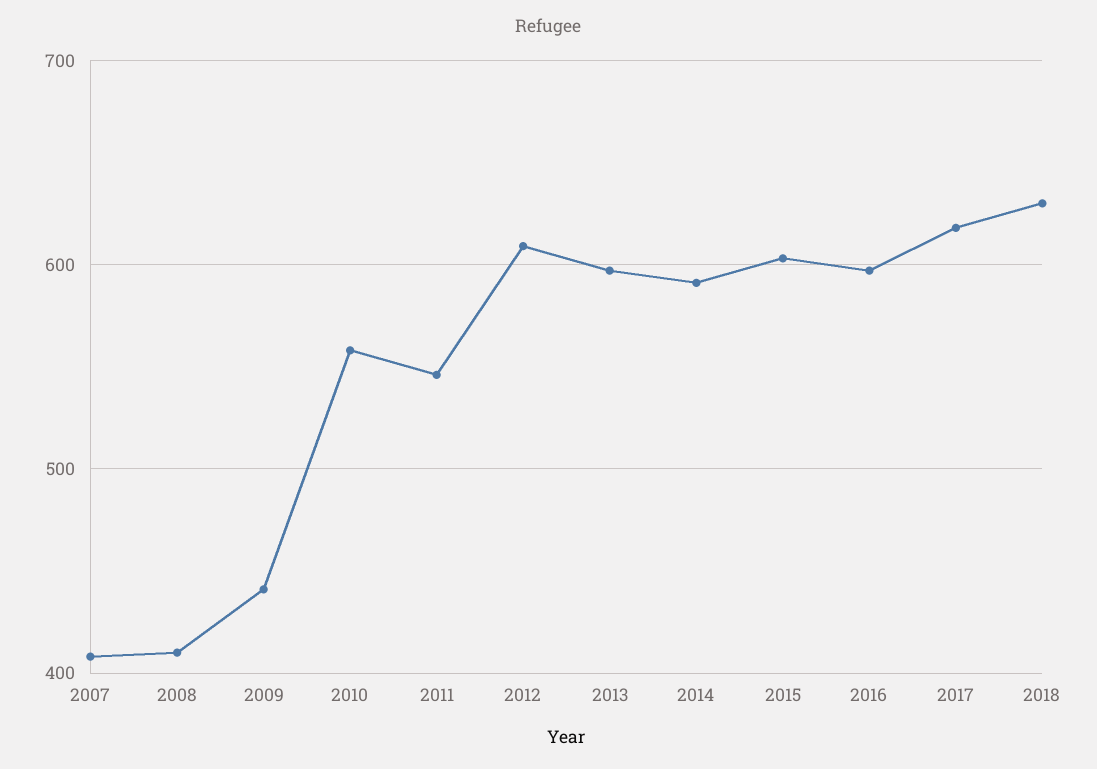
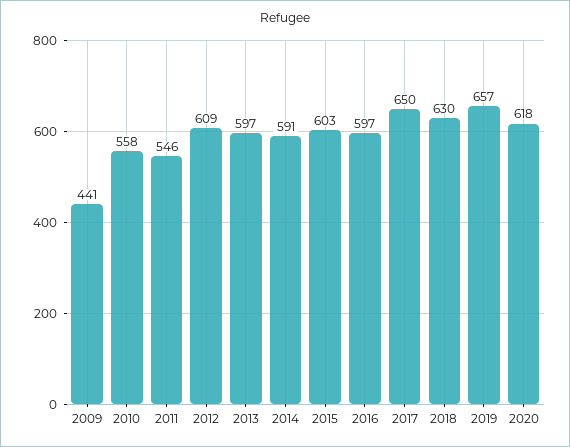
2007: 410 -> none
2008: 410 -> none
2017: 620 -> 650
2019: none -> 657
2020: none -> 618

